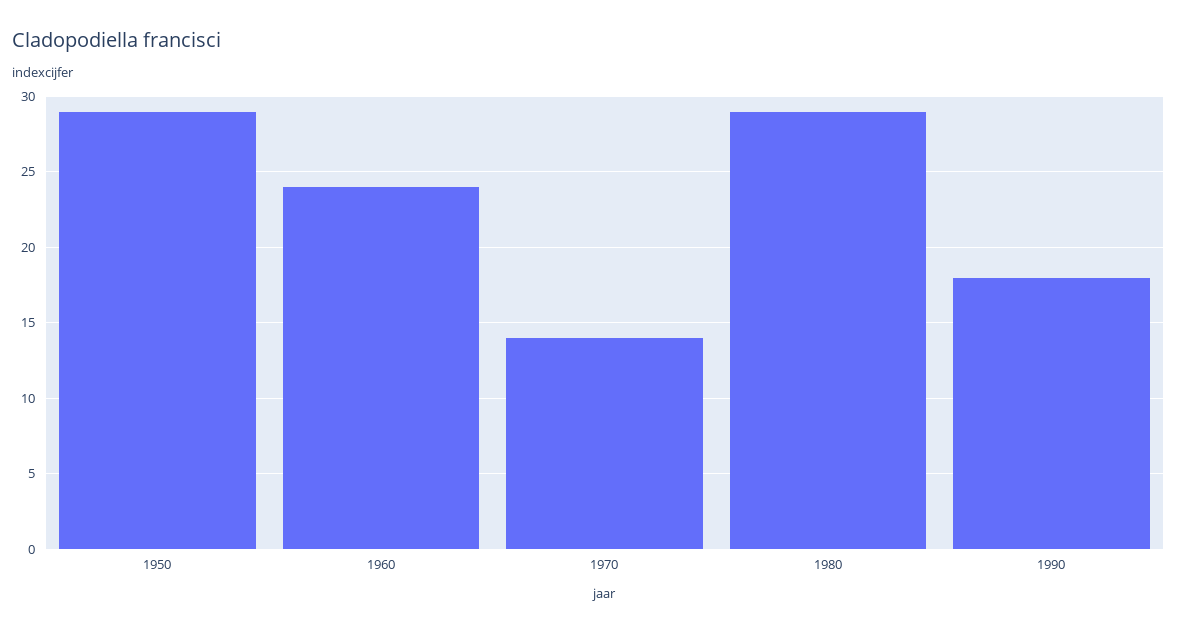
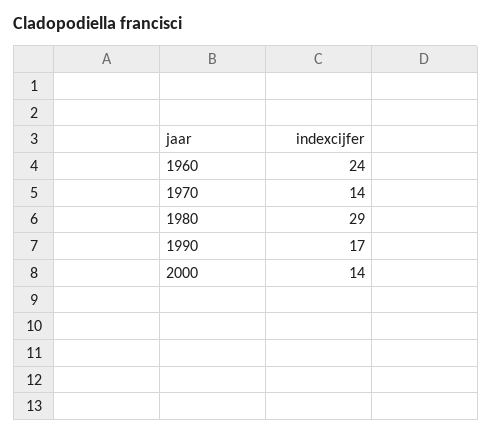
1950: 29 -> none
1990: 18 -> 17
2000: none -> 14

